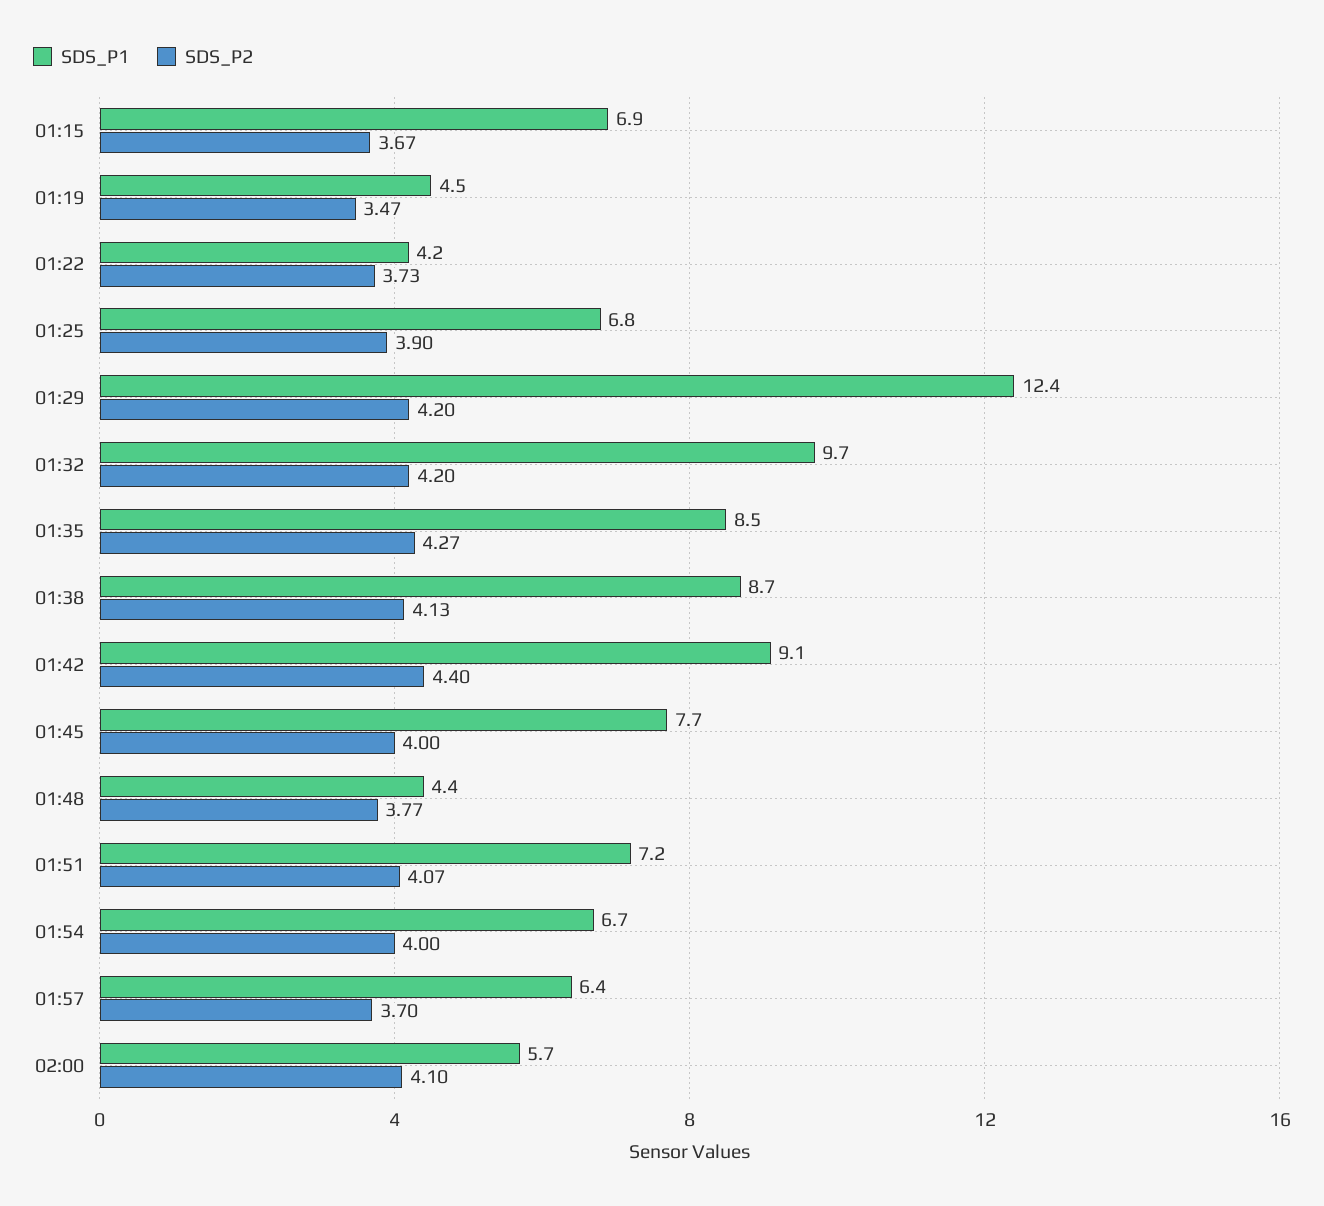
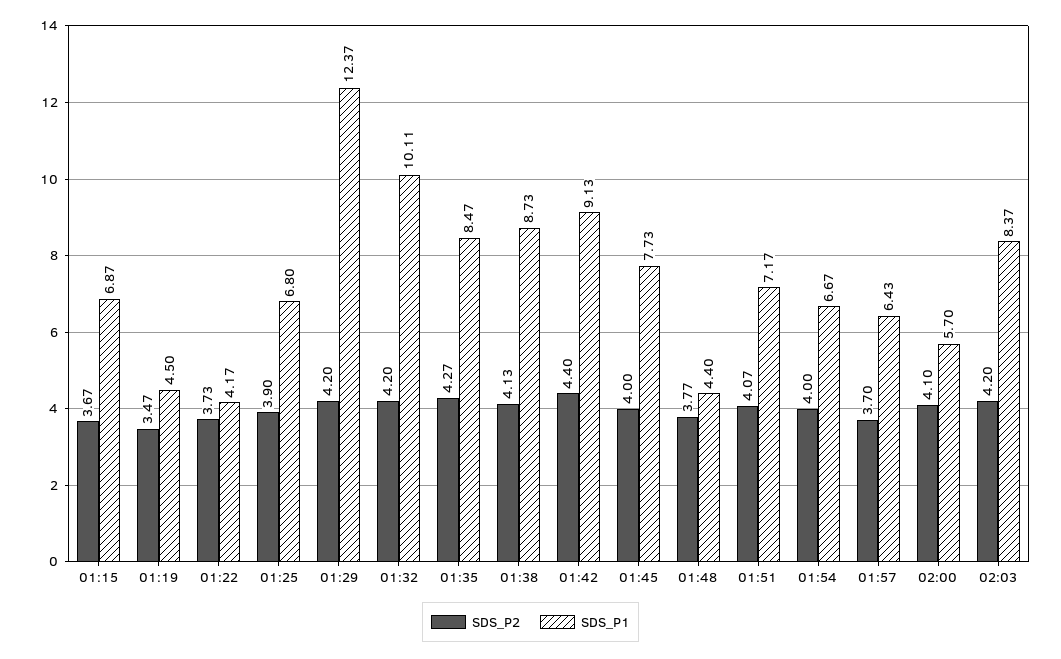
SDS_P1, 01:32: 9.7 -> 10.11
SDS_P2, 02:03: none -> 4.2
SDS_P1, 02:03: none -> 8.37

